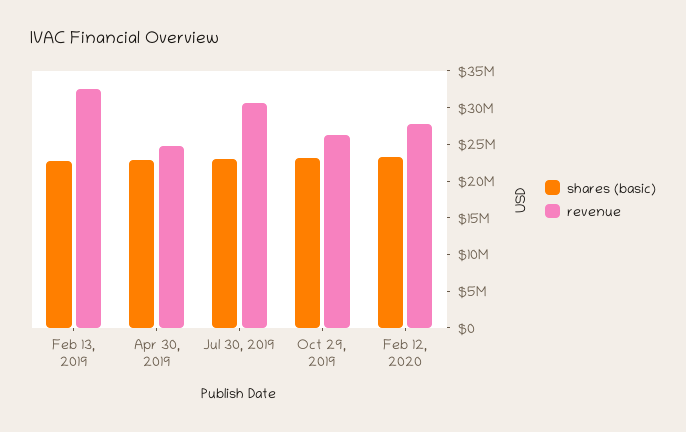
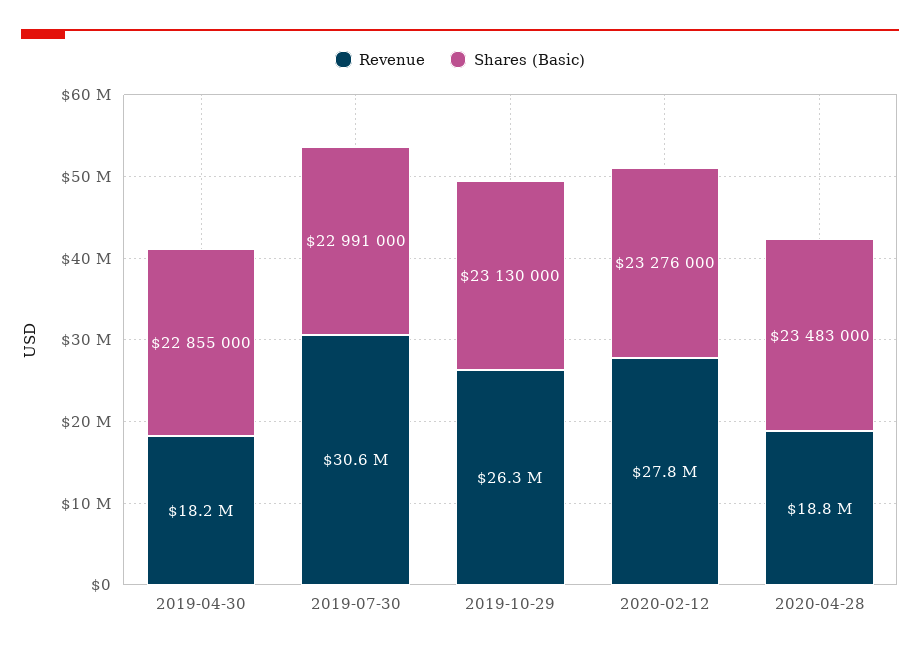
shares (basic), Feb 13, 2019: 22500000 -> none
revenue, Feb 13, 2019: 32500000 -> none
revenue, Apr 30, 2019: 25000000 -> 18200000
revenue, 2020-04-28: none -> 18800000
shares (basic), 2020-04-28: none -> 23483000

